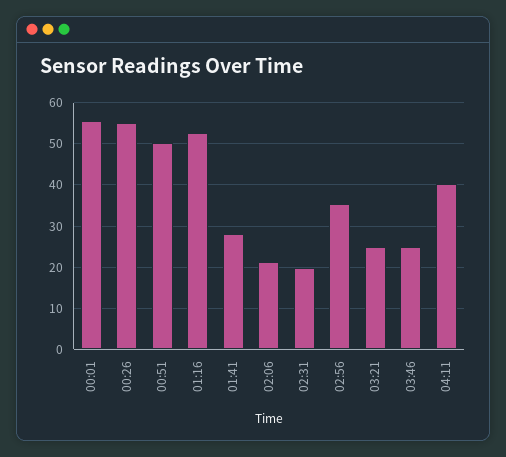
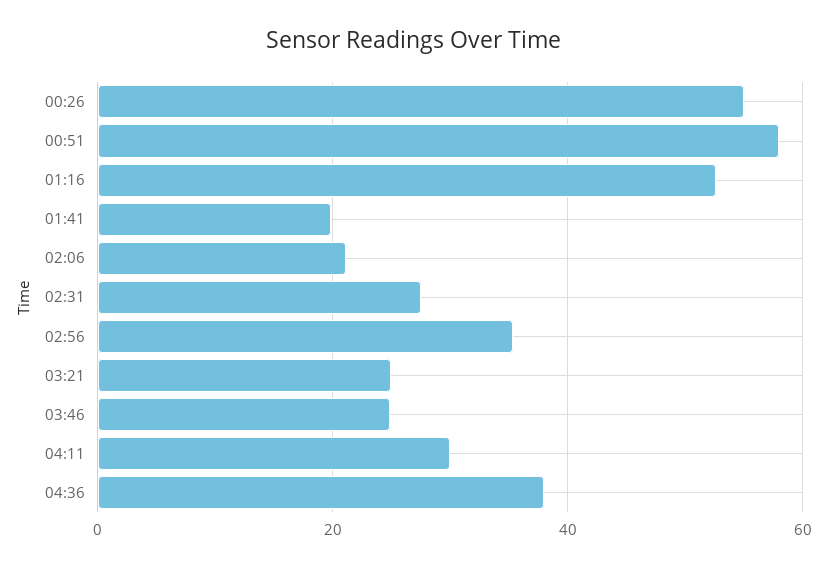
00:01: 56 -> none
00:51: 50 -> 58
01:41: 28 -> 20
02:31: 20 -> 28
04:11: 40 -> 30
04:36: none -> 38

